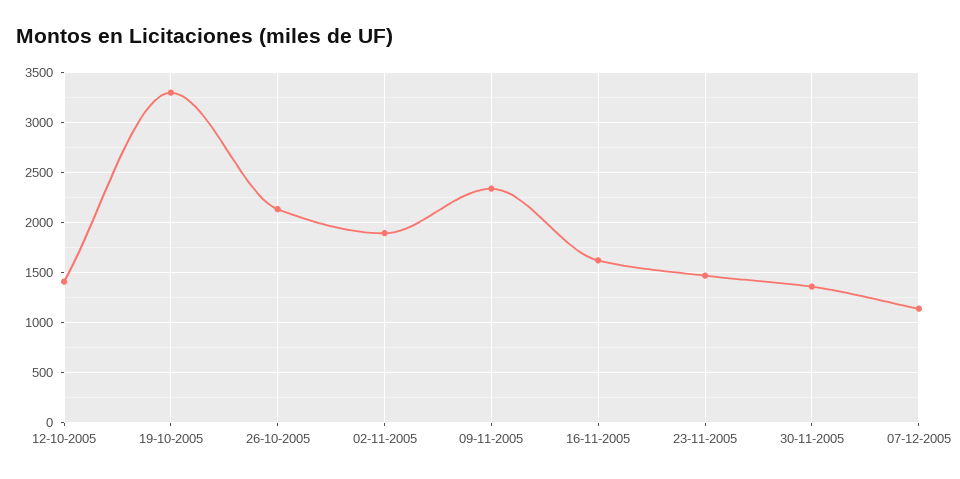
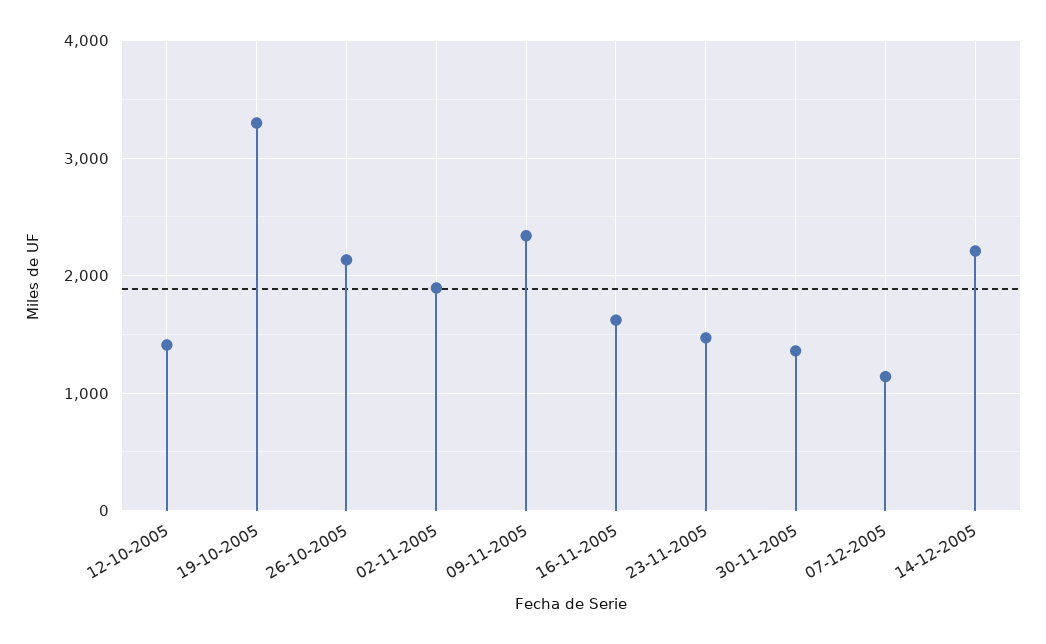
14-12-2005: none -> 2200

